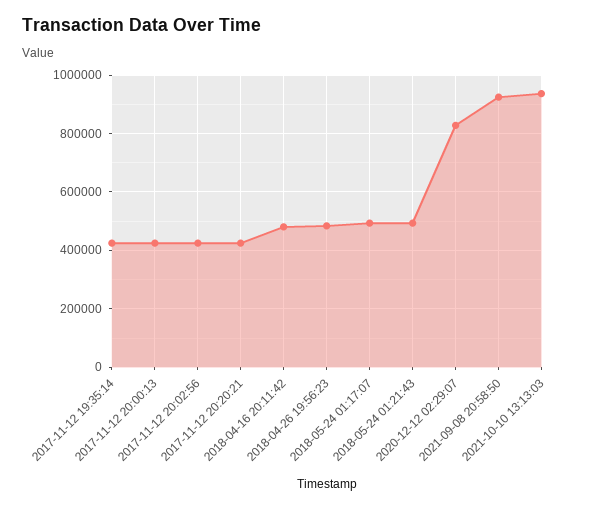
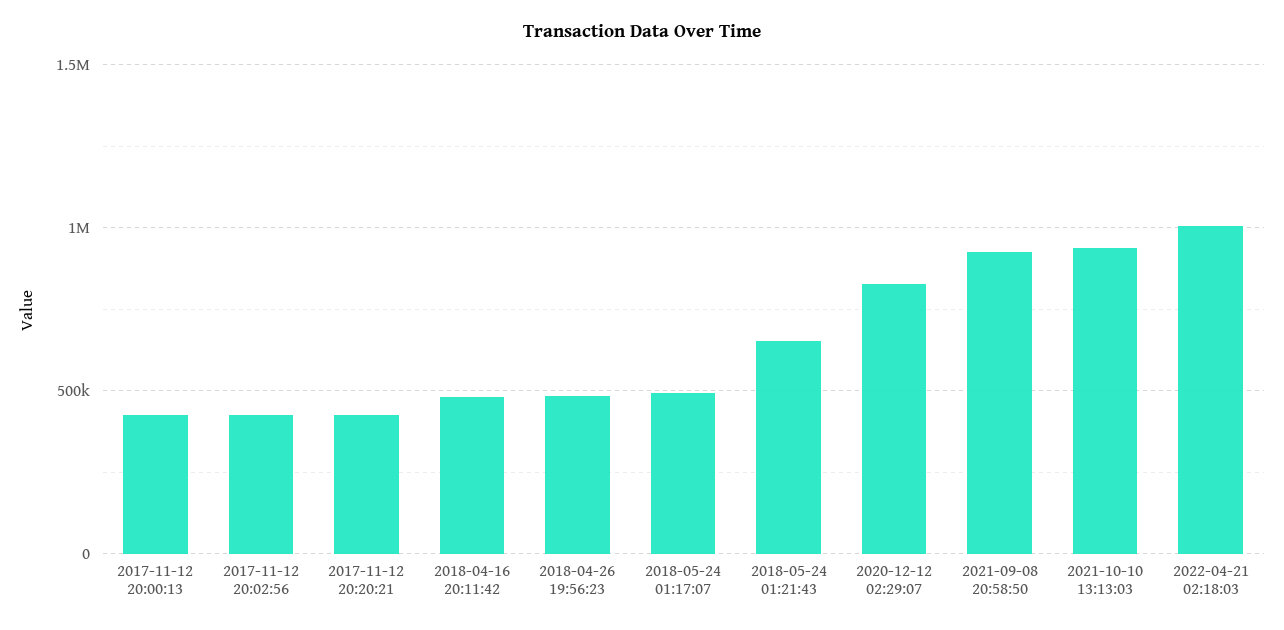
2017-11-12 19:35:14: 425000 -> none
2018-05-24 01:21:43: 500000 -> 650000
2022-04-21 02:18:03: none -> 1000000

